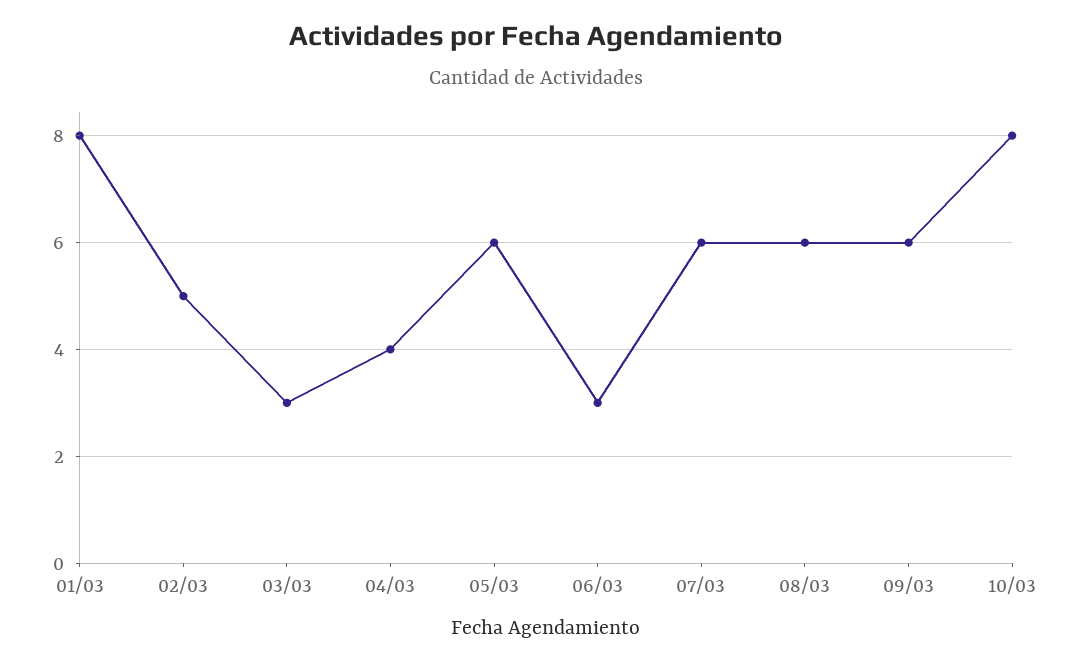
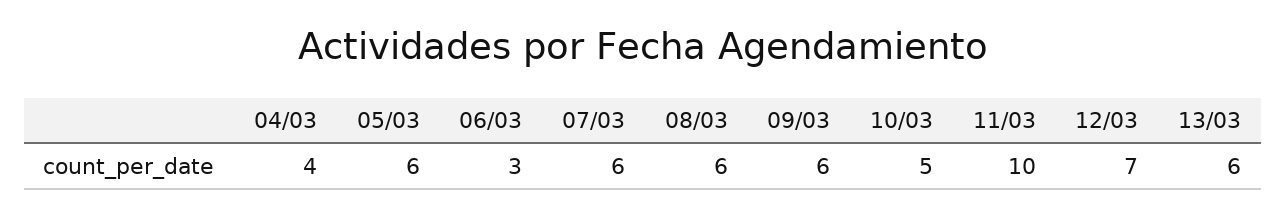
01/03: 8 -> none
02/03: 5 -> none
03/03: 3 -> none
10/03: 8 -> 5
11/03: none -> 10
12/03: none -> 7
13/03: none -> 6

